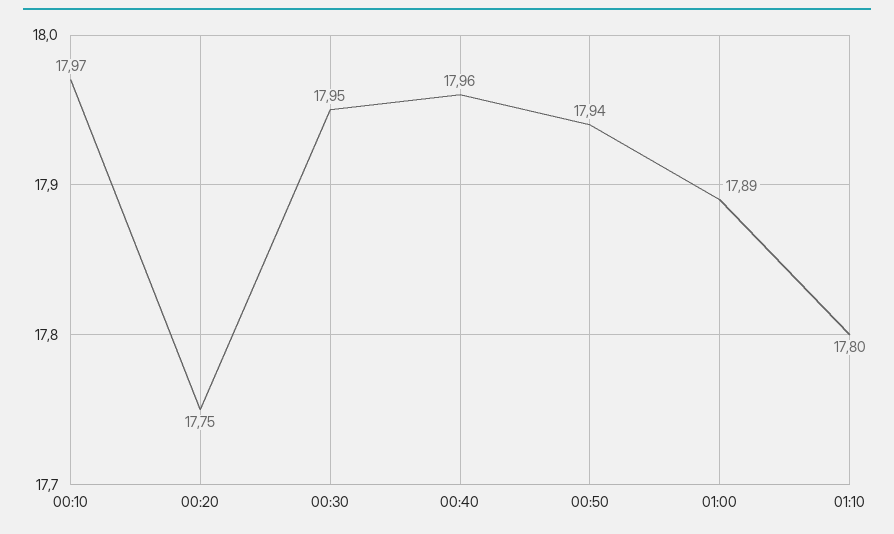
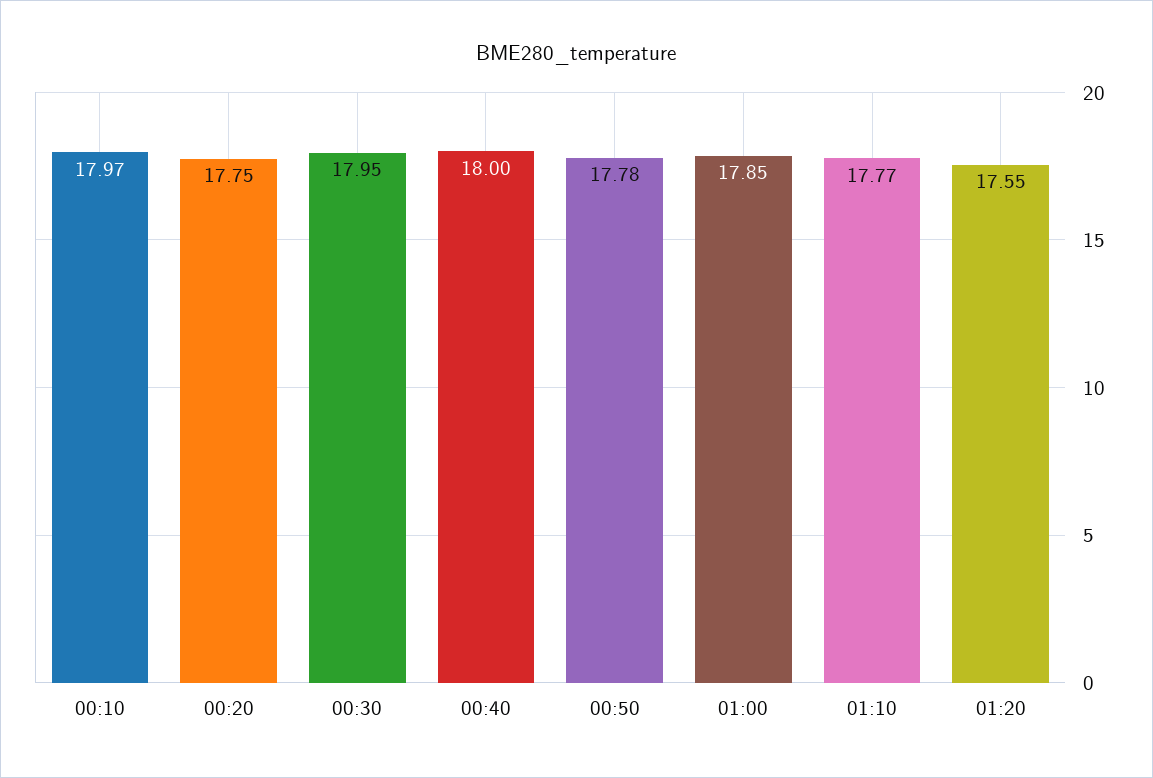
00:40: 17.96 -> 18
00:50: 17.94 -> 17.78
01:00: 17.89 -> 17.85
01:10: 17.8 -> 17.77
01:20: none -> 17.55

